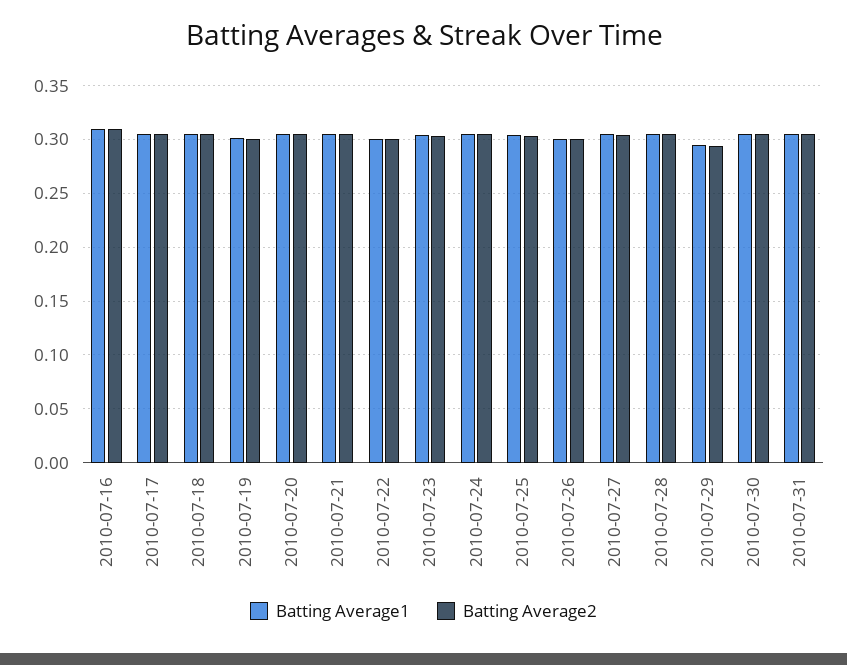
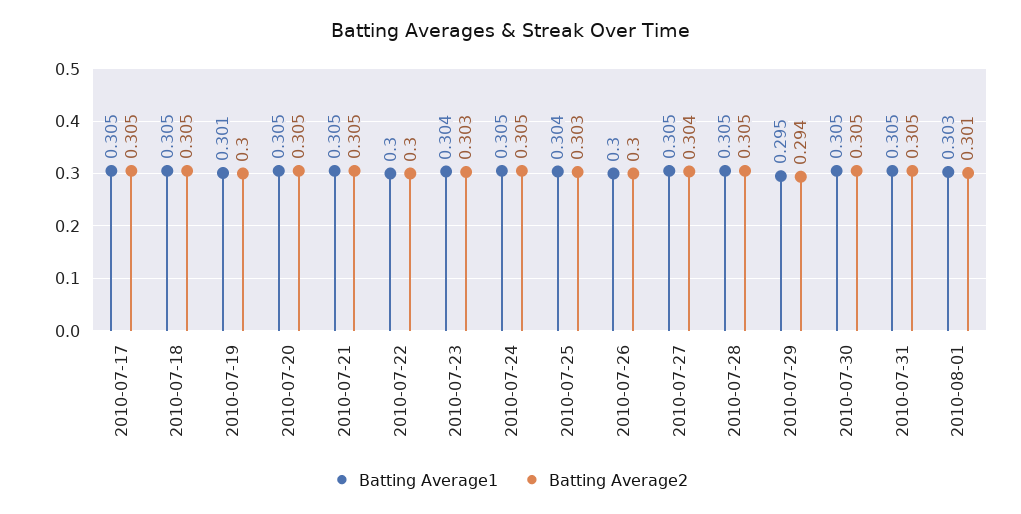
Batting Average1, 2010-07-16: 0.31 -> none
Batting Average2, 2010-07-16: 0.31 -> none
Batting Average1, 2010-08-01: none -> 0.303
Batting Average2, 2010-08-01: none -> 0.301

